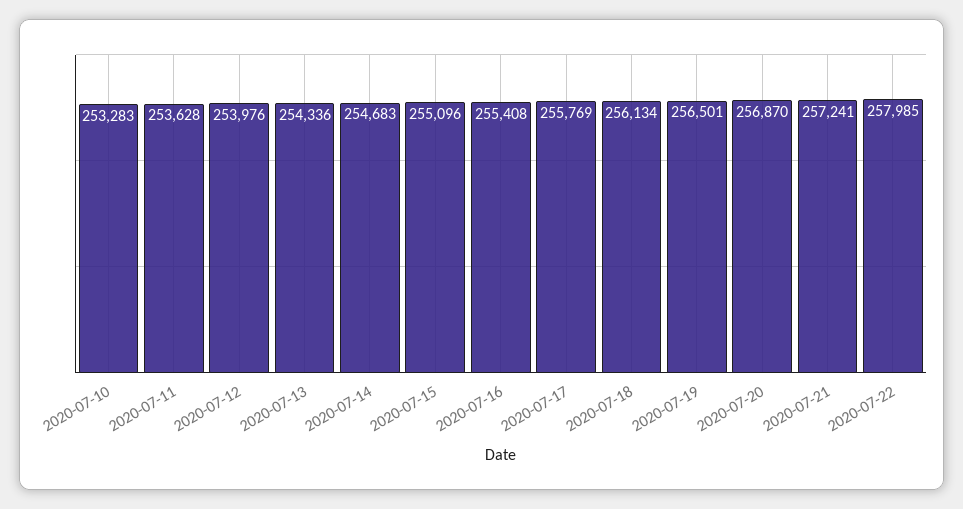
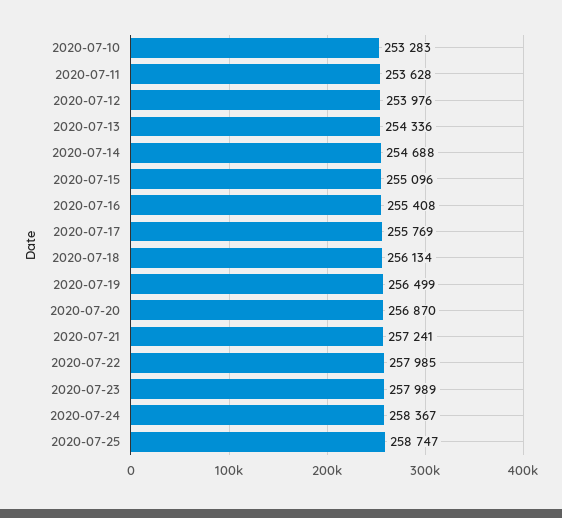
2020-07-14: 254683 -> 254688
2020-07-19: 256501 -> 256499
2020-07-23: none -> 257989
2020-07-24: none -> 258367
2020-07-25: none -> 258747

